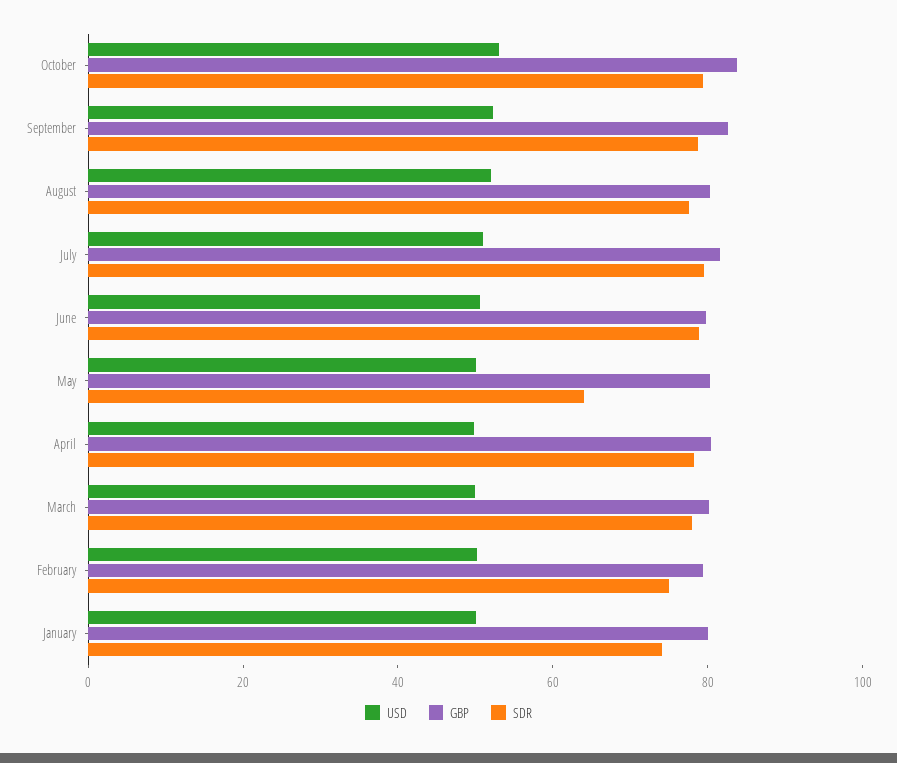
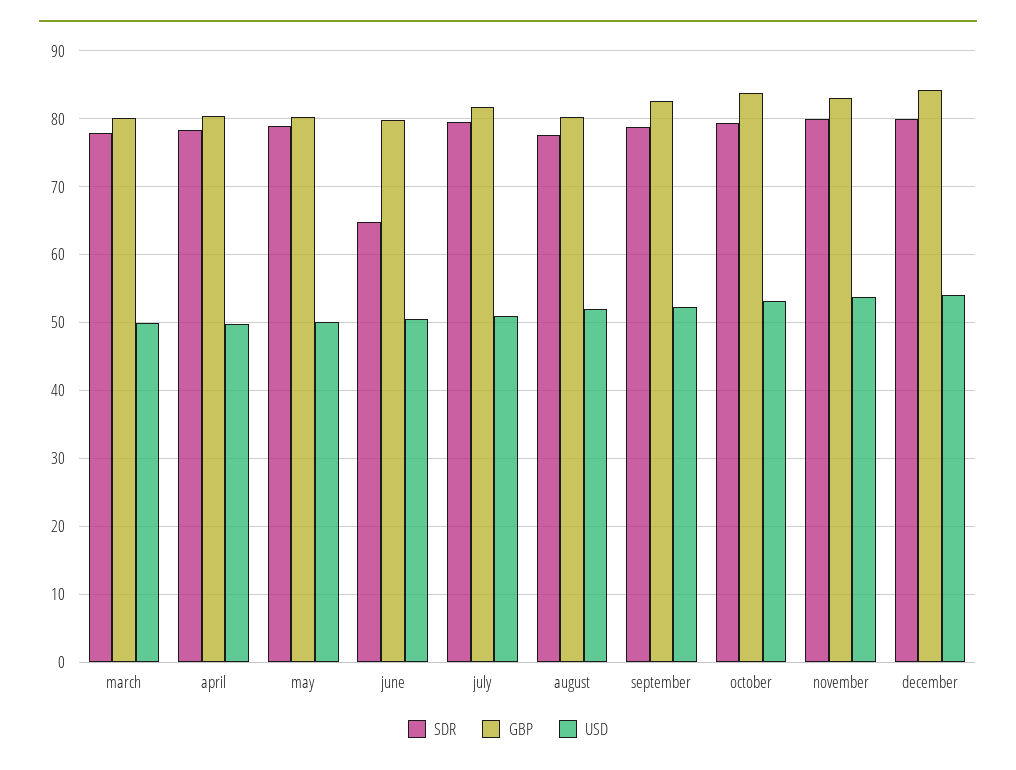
SDR, June: 80 -> 65
SDR, May: 65 -> 79
USD, February: 50 -> none
GBP, February: 80 -> none
SDR, February: 75 -> none
USD, January: 50 -> none
GBP, January: 80 -> none
SDR, January: 75 -> none
SDR, november: none -> 80
GBP, november: none -> 83
USD, november: none -> 54
SDR, december: none -> 80
GBP, december: none -> 84
USD, december: none -> 54

